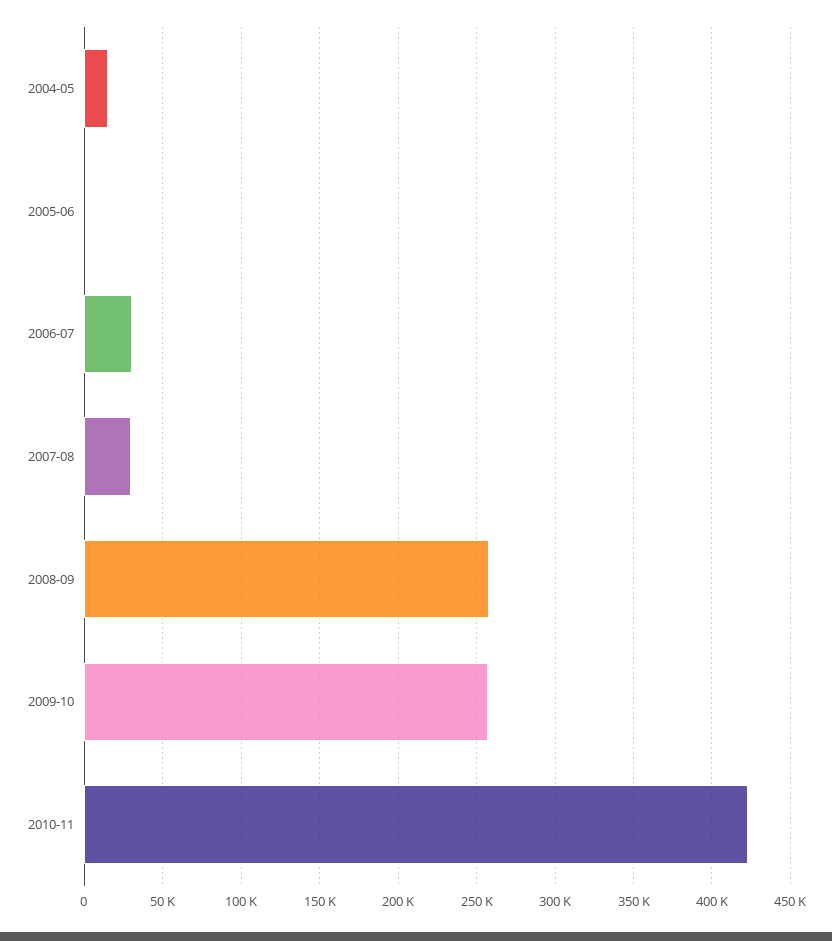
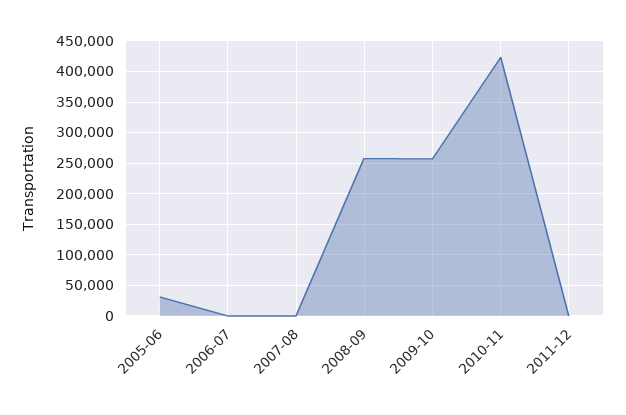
2004-05: 15000 -> none
2005-06: 0 -> 30000
2006-07: 30000 -> 0
2007-08: 30000 -> 0
2011-12: none -> 0

